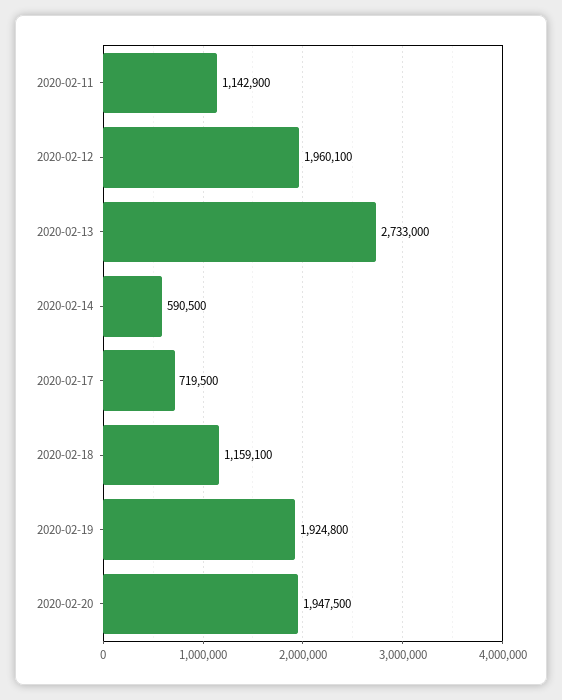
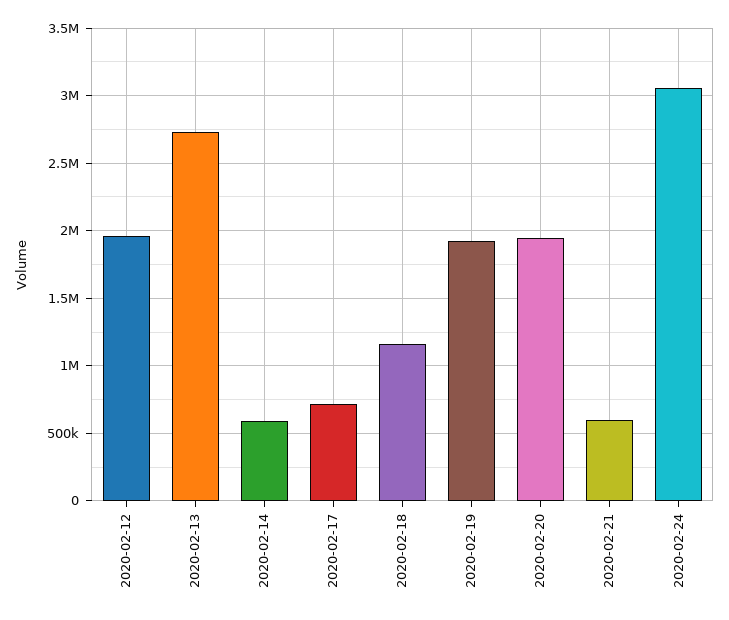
2020-02-11: 1142900 -> none
2020-02-21: none -> 600000
2020-02-24: none -> 3050000

